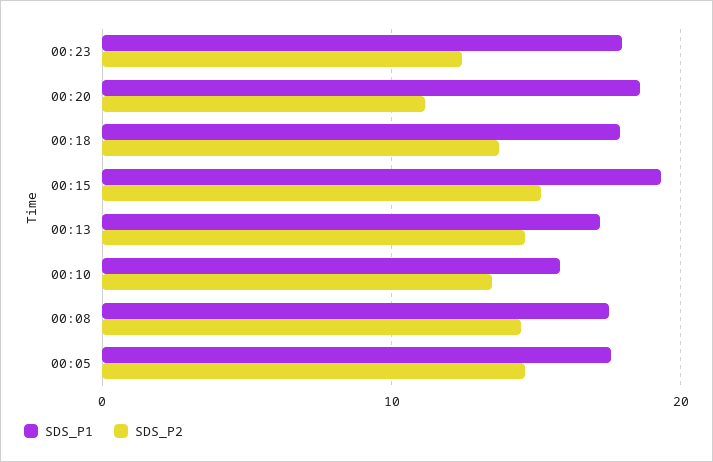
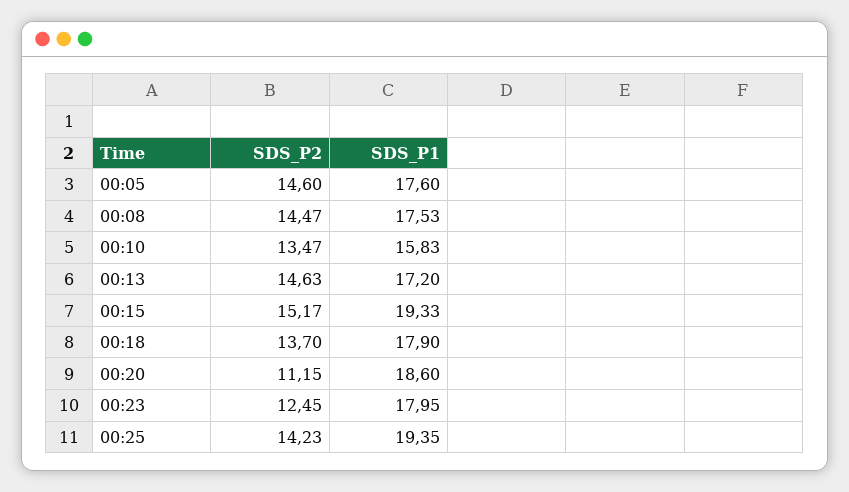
SDS_P2, 00:25: none -> 14.23
SDS_P1, 00:25: none -> 19.35

